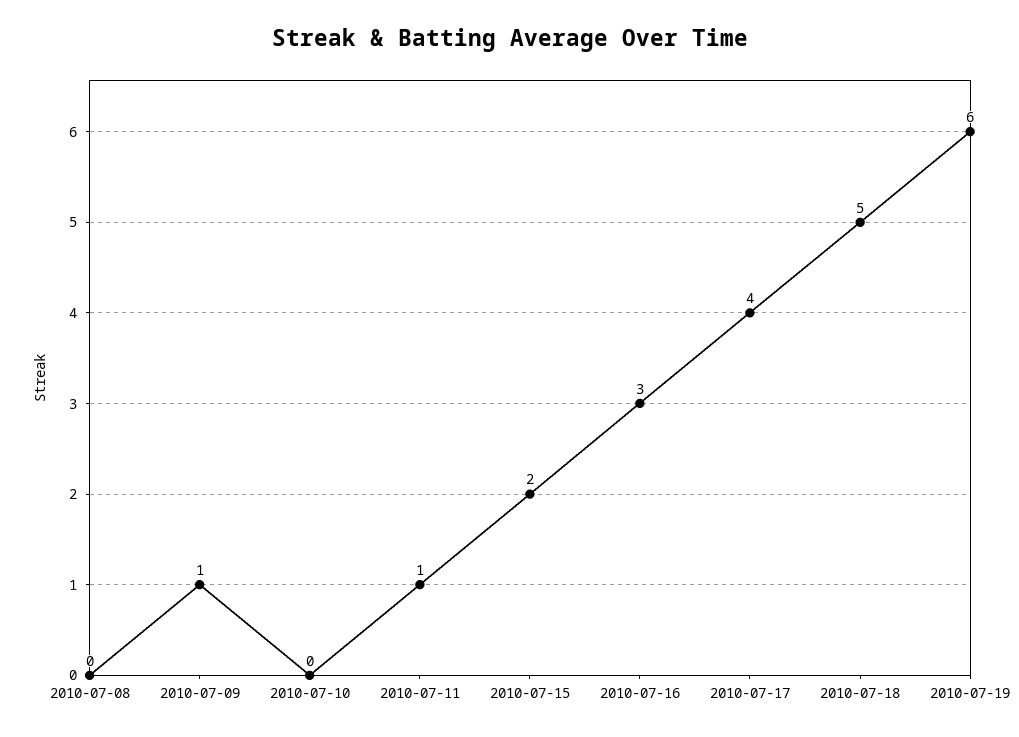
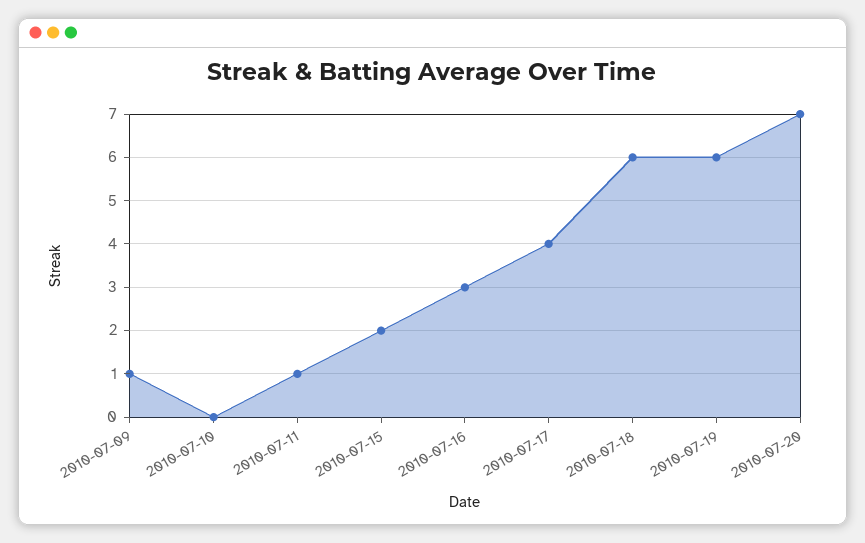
2010-07-08: 0 -> none
2010-07-18: 5 -> 6
2010-07-20: none -> 7

